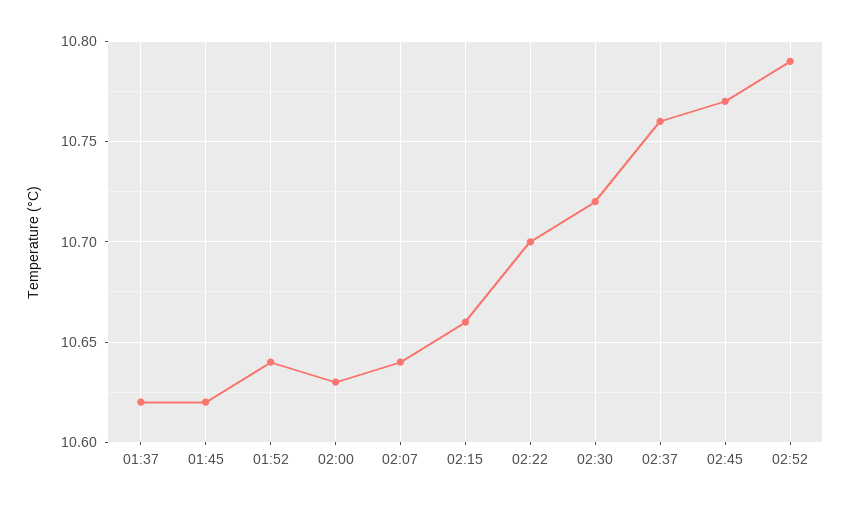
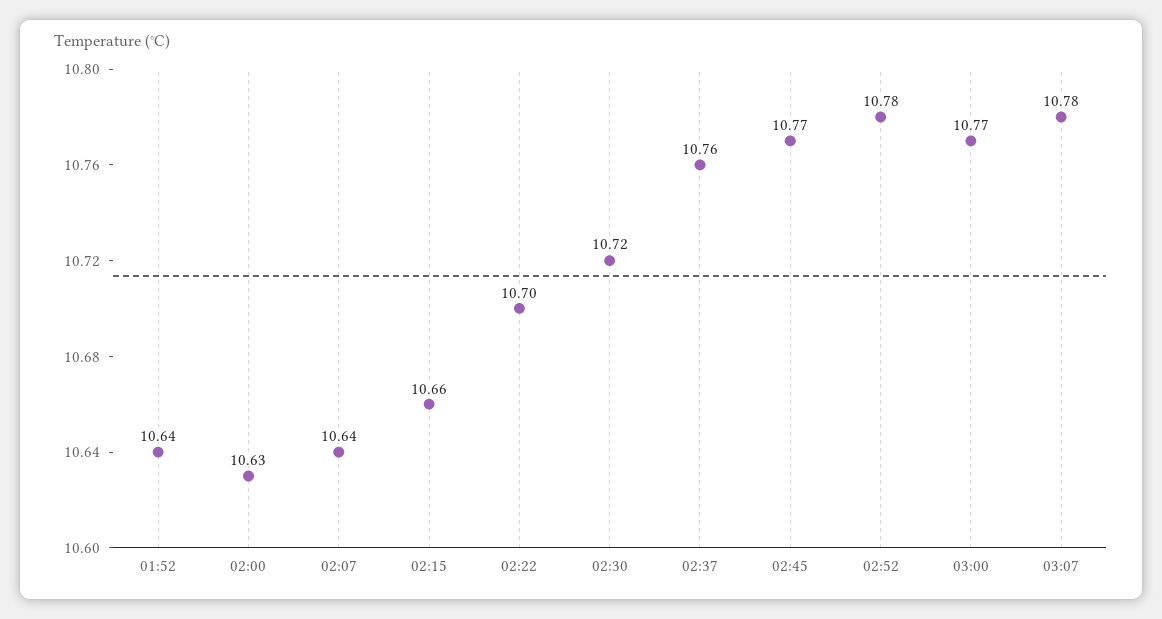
01:37: 10.62 -> none
01:45: 10.62 -> none
02:52: 10.79 -> 10.78
03:00: none -> 10.77
03:07: none -> 10.78

